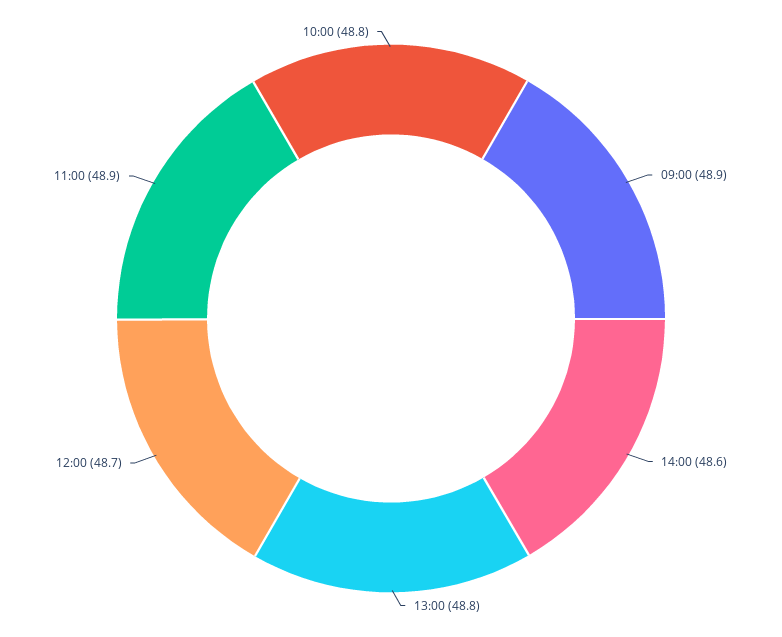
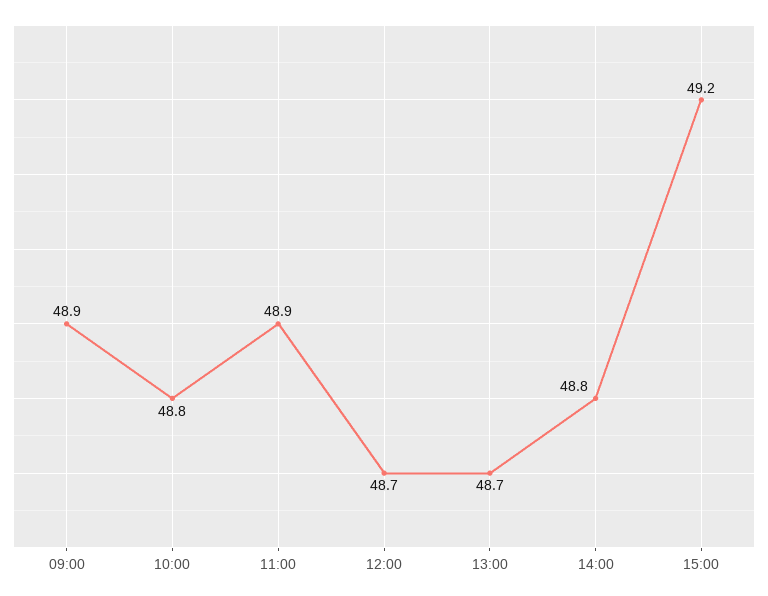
14:00: 48.6 -> 48.8
13:00: 48.8 -> 48.7
15:00: none -> 49.2

